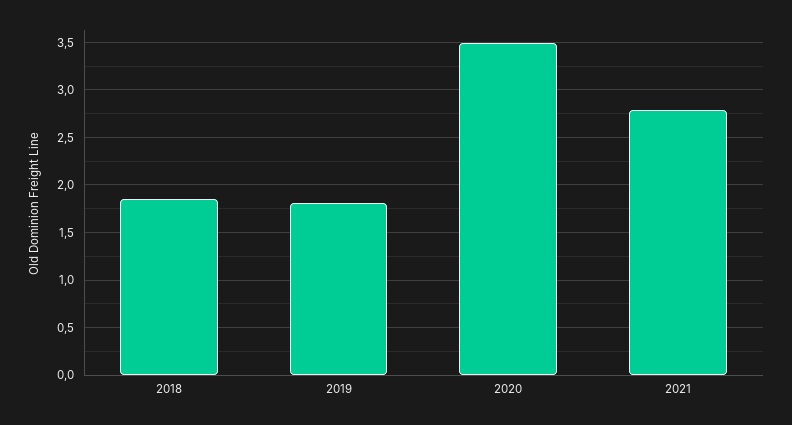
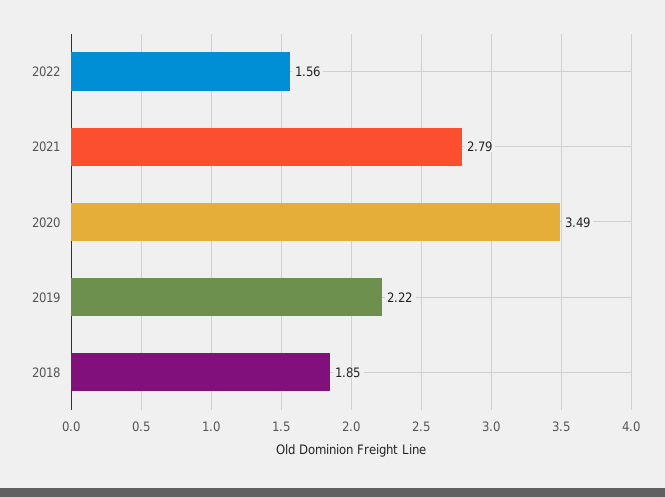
2019: 1.8 -> 2.22
2022: none -> 1.56

